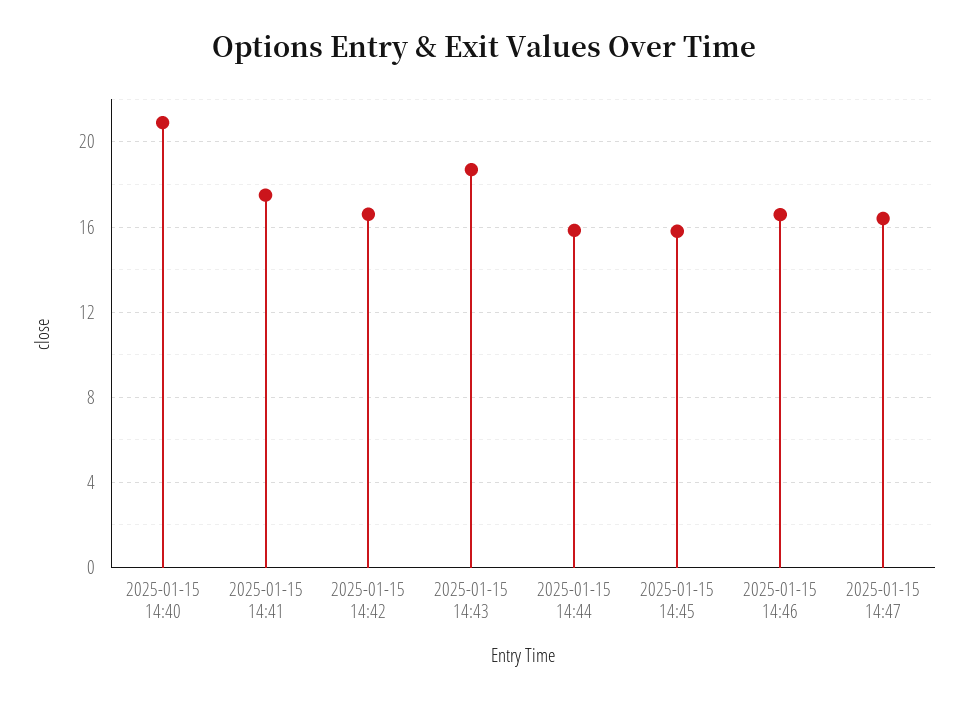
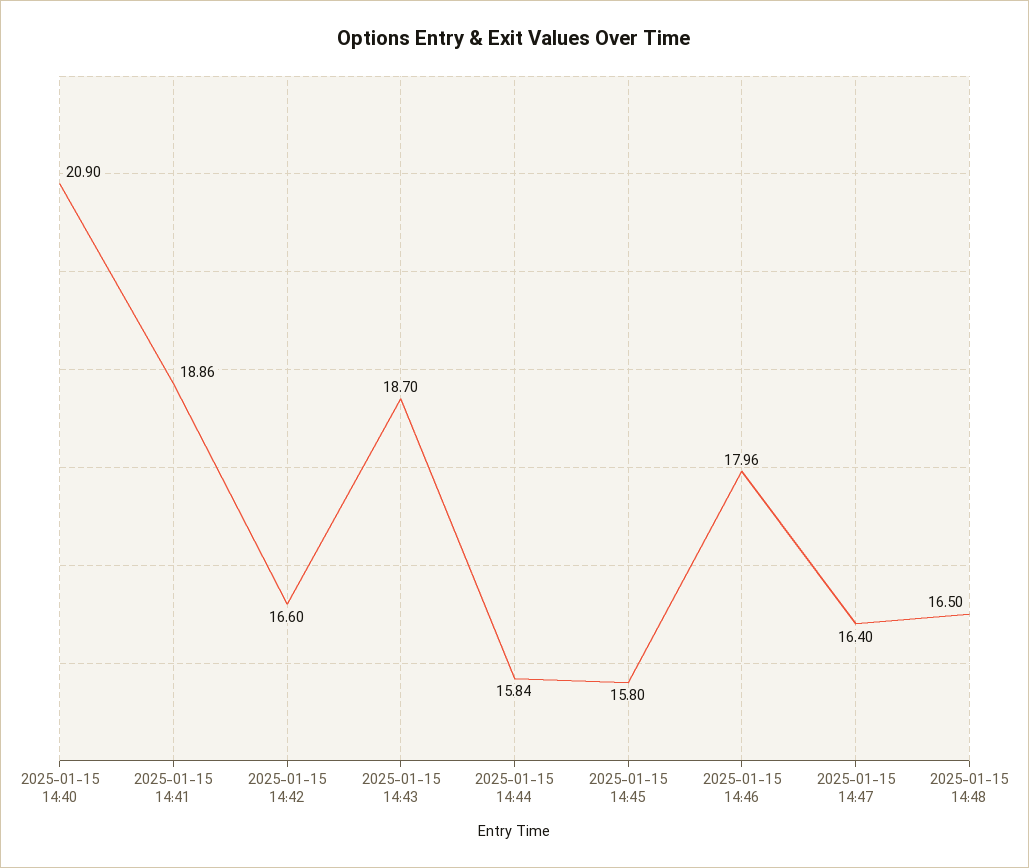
2025-01-15 14:41: 17.5 -> 18.86
2025-01-15 14:46: 16.5 -> 17.96
2025-01-15 14:48: none -> 16.5

